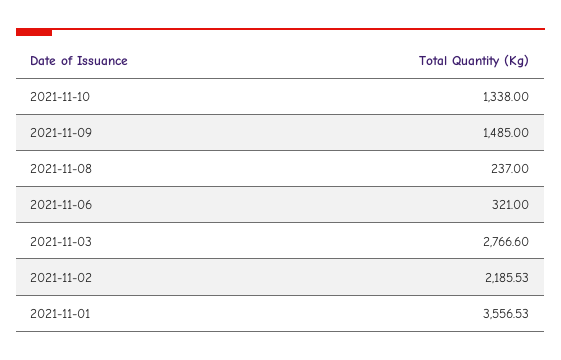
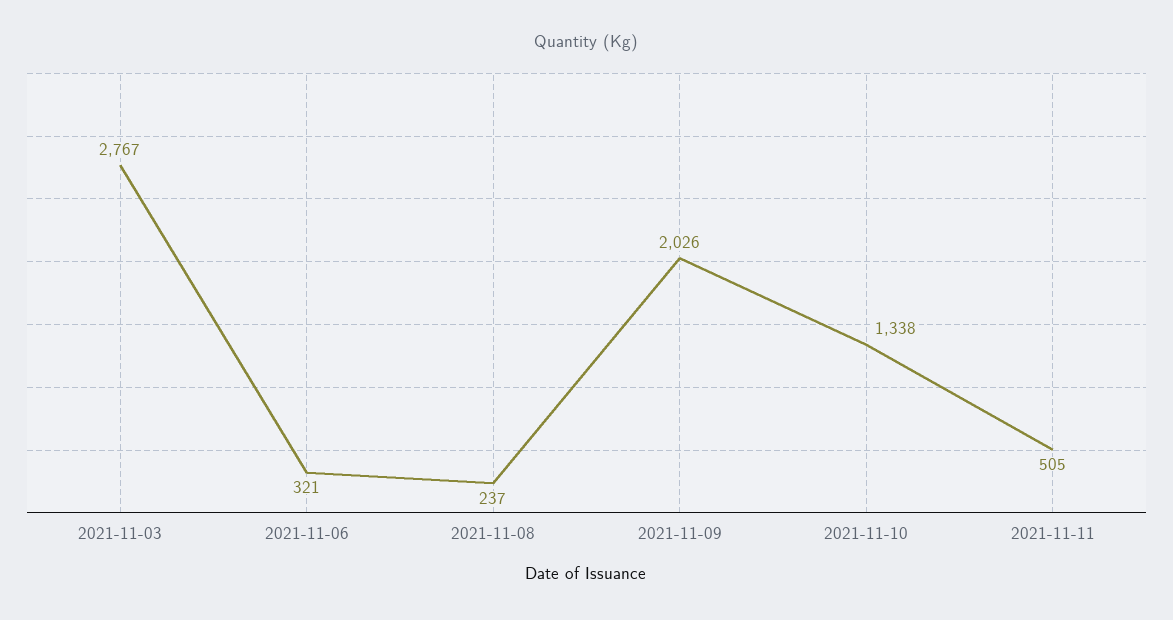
2021-11-09: 1485 -> 2026
2021-11-02: 2185.53 -> none
2021-11-01: 3556.53 -> none
2021-11-11: none -> 505

